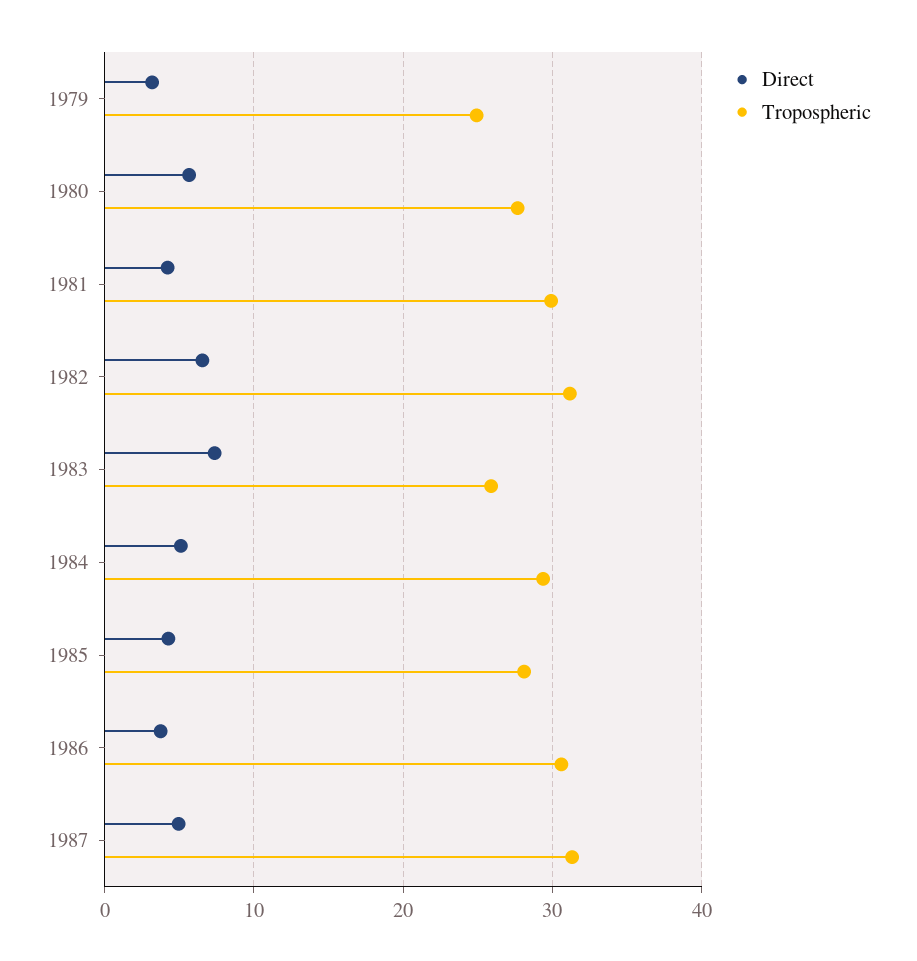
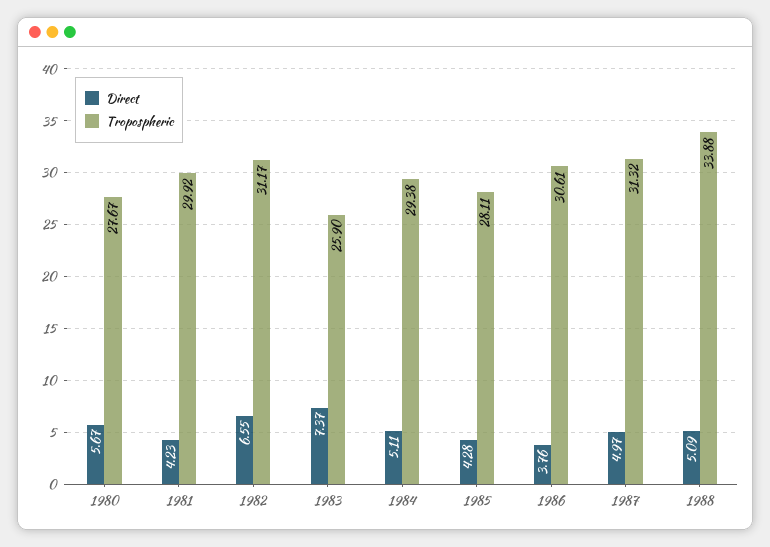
Direct, 1979: 3 -> none
Tropospheric, 1979: 25 -> none
Direct, 1988: none -> 5.09
Tropospheric, 1988: none -> 33.88

